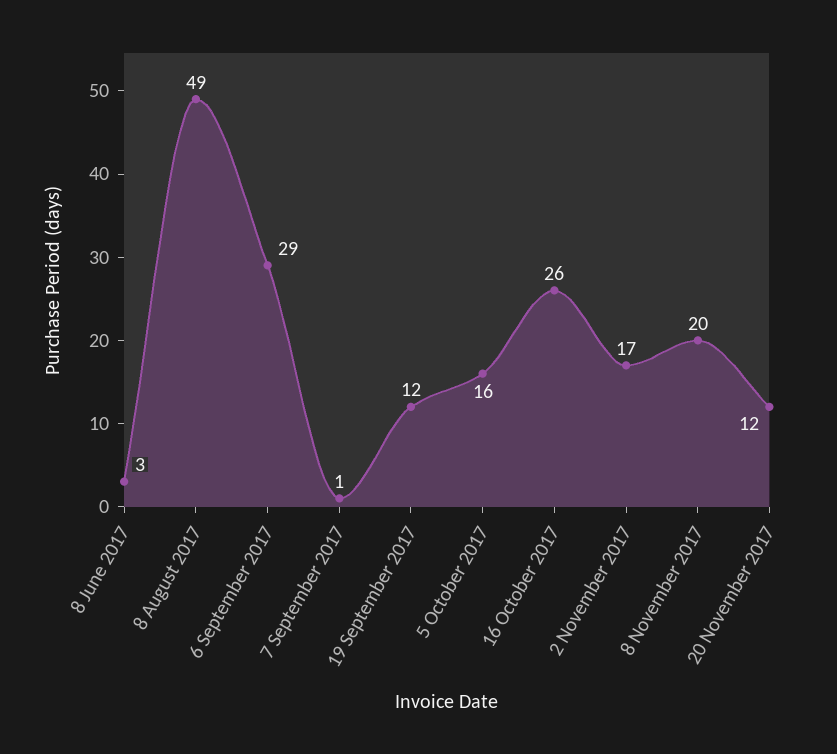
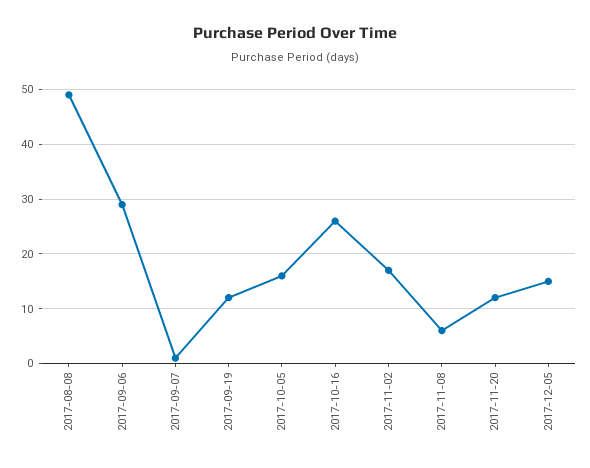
8 June 2017: 3 -> none
8 November 2017: 20 -> 5
2017-12-05: none -> 15

